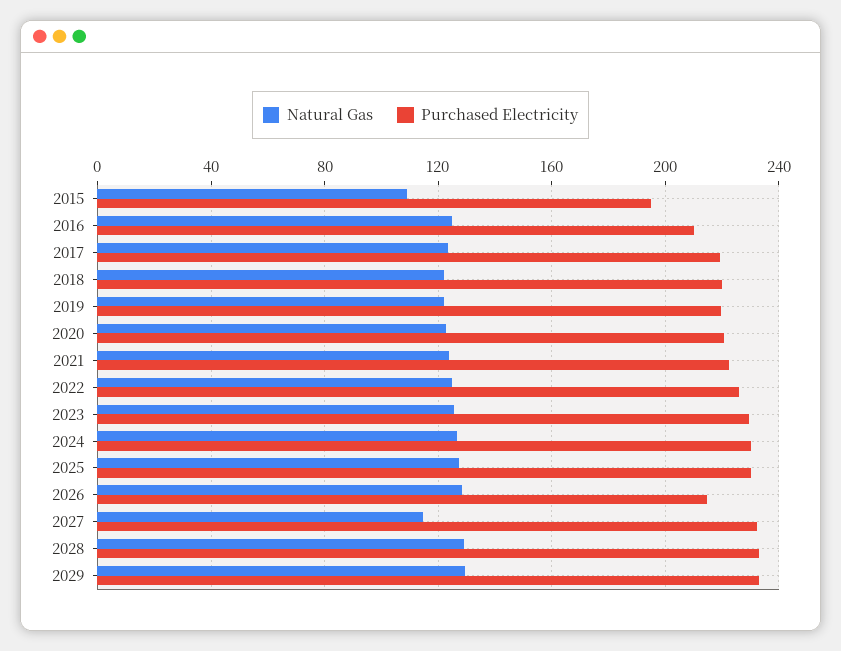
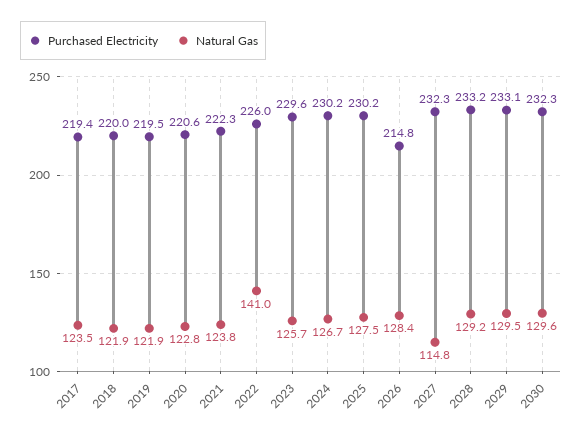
Natural Gas, 2015: 110 -> none
Purchased Electricity, 2015: 195 -> none
Natural Gas, 2016: 125 -> none
Purchased Electricity, 2016: 210 -> none
Natural Gas, 2022: 125 -> 141
Purchased Electricity, 2030: none -> 232.3
Natural Gas, 2030: none -> 129.6

